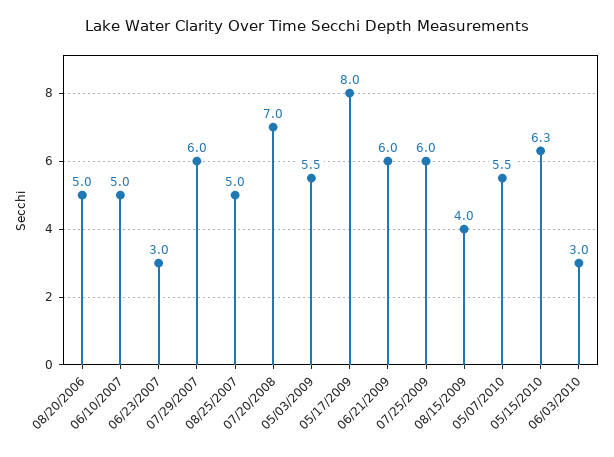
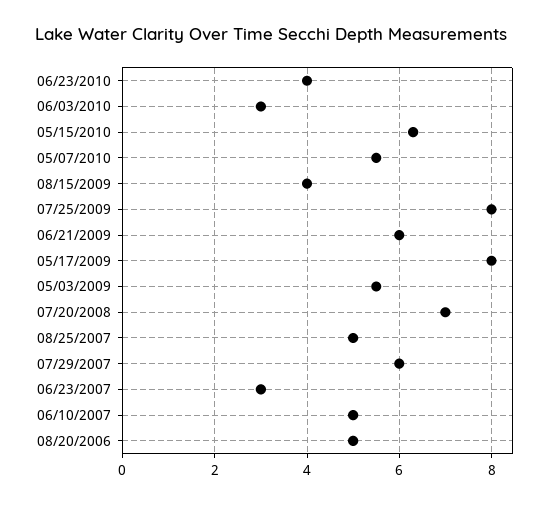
07/25/2009: 6 -> 8
06/23/2010: none -> 4

